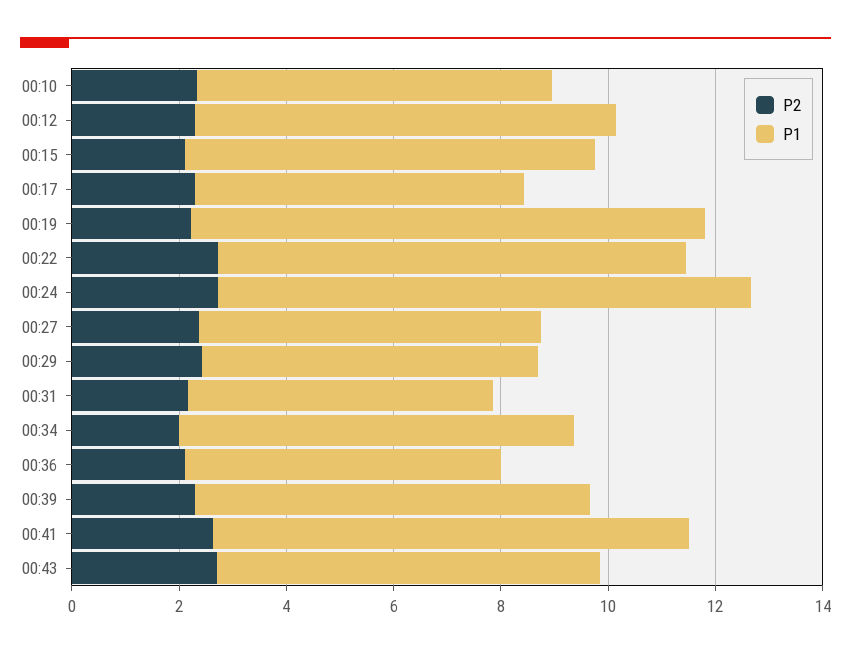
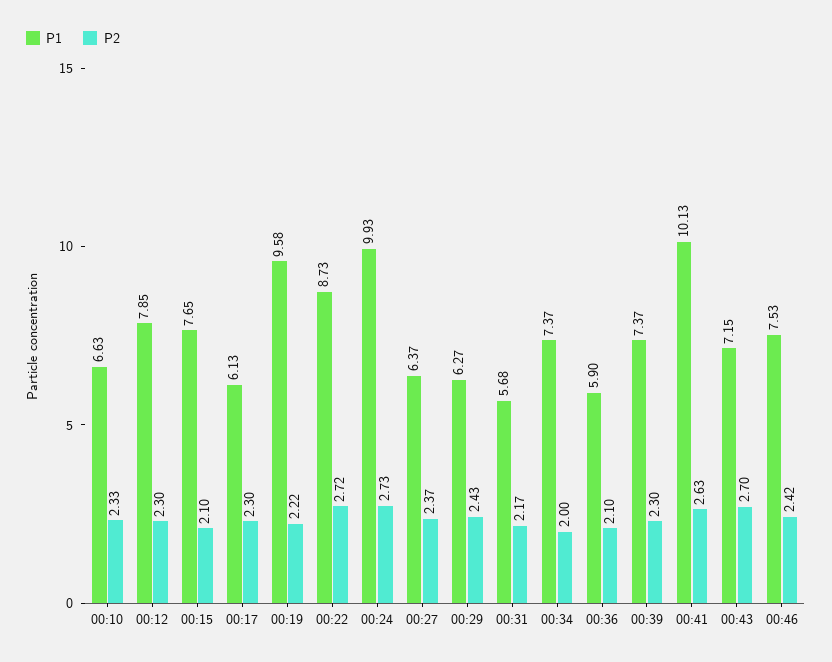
P1, 00:41: 9 -> 10.13
P1, 00:46: none -> 7.53
P2, 00:46: none -> 2.42

